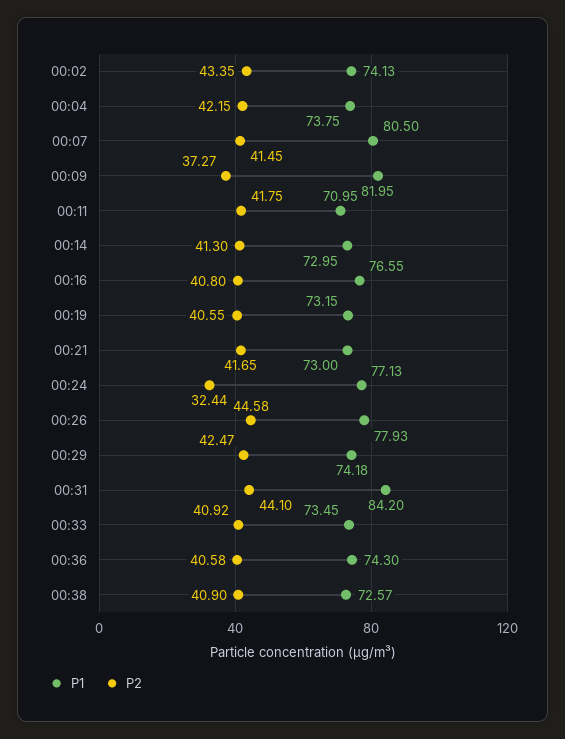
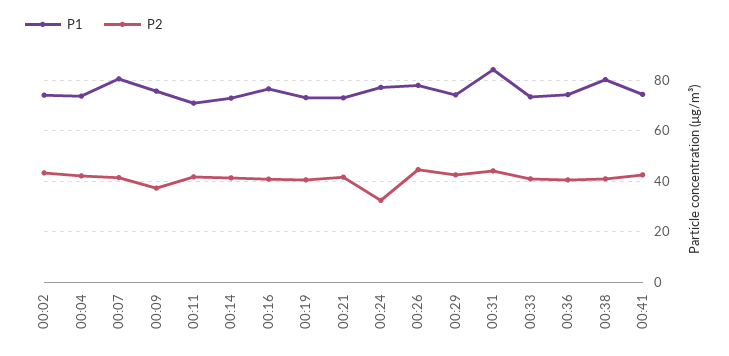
P1, 00:09: 81.95 -> 75
P1, 00:38: 72.57 -> 80
P1, 00:41: none -> 75
P2, 00:41: none -> 42.5

